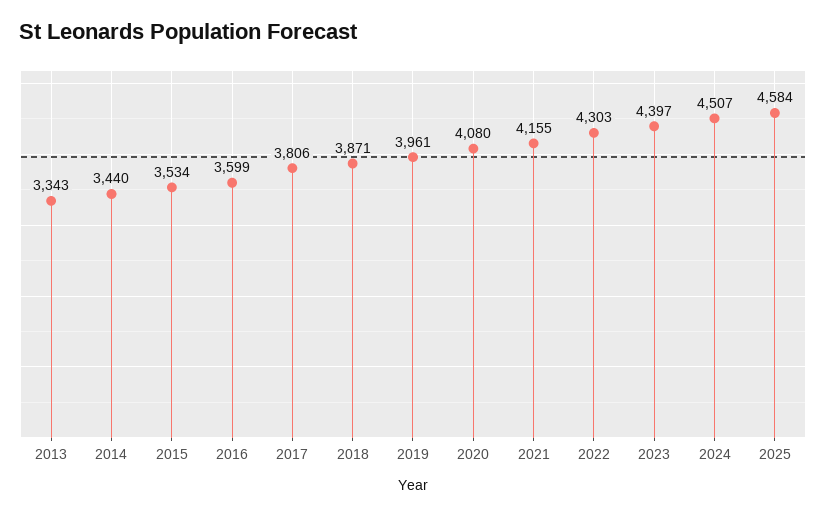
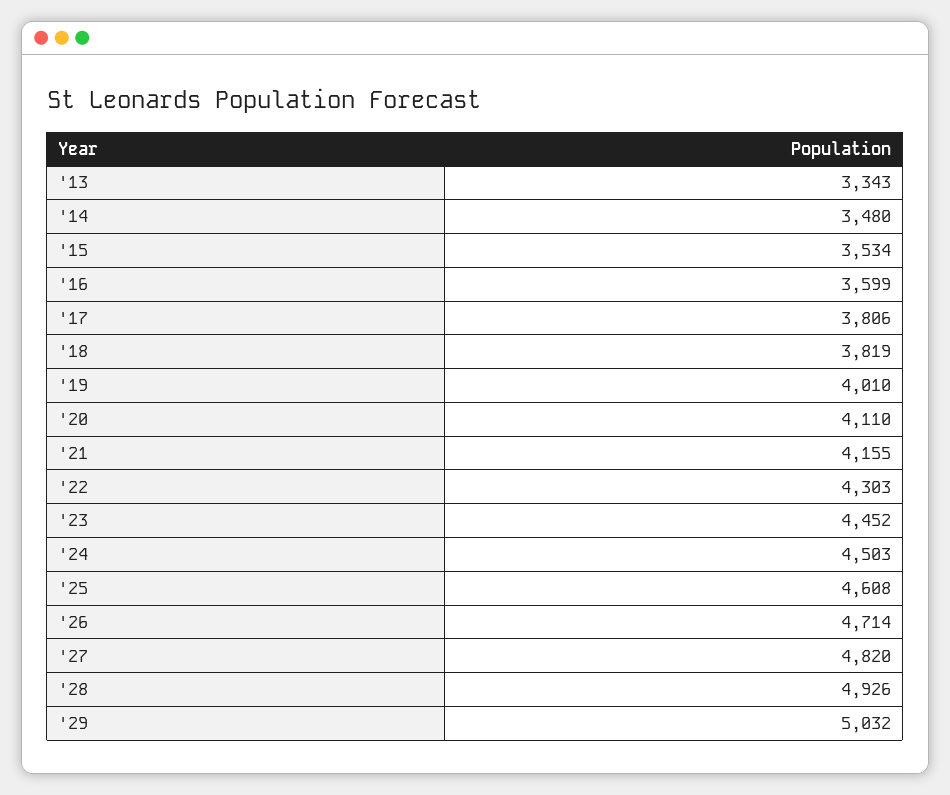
2014: 3440 -> 3480
2018: 3871 -> 3819
2019: 3961 -> 4010
2020: 4080 -> 4110
2023: 4397 -> 4452
2024: 4507 -> 4503
2025: 4584 -> 4608
'26: none -> 4714
'27: none -> 4820
'28: none -> 4926
'29: none -> 5032

